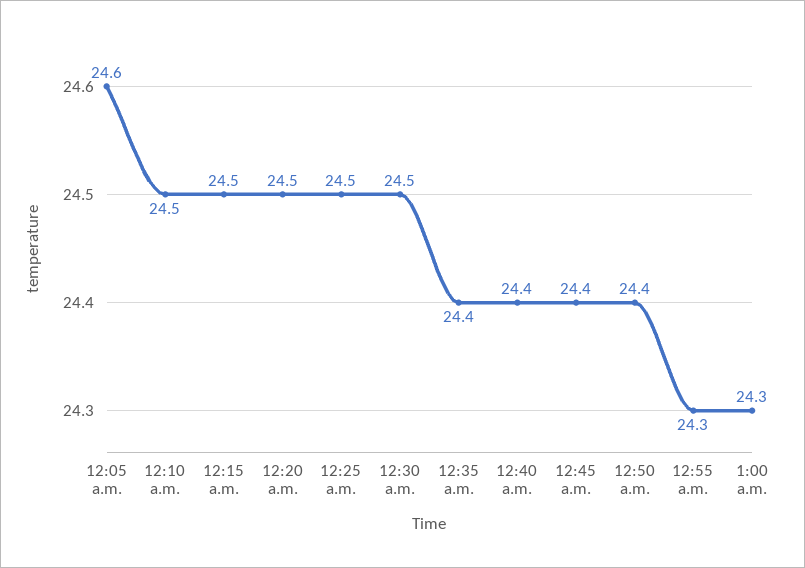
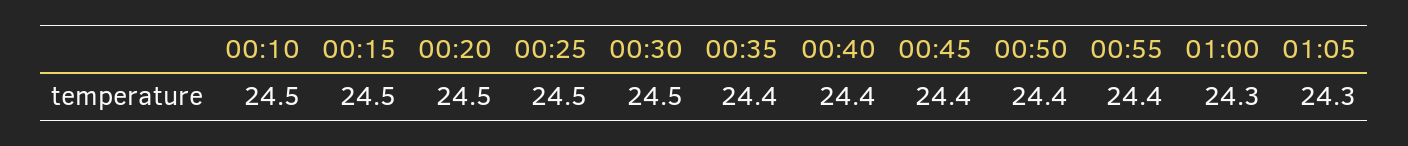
12:05 a.m.: 24.6 -> none
12:55 a.m.: 24.3 -> 24.4
01:05: none -> 24.3

